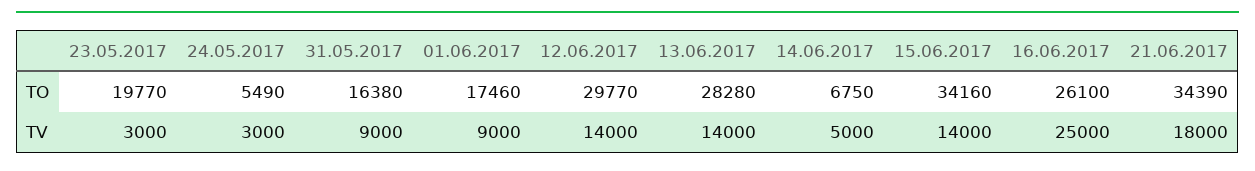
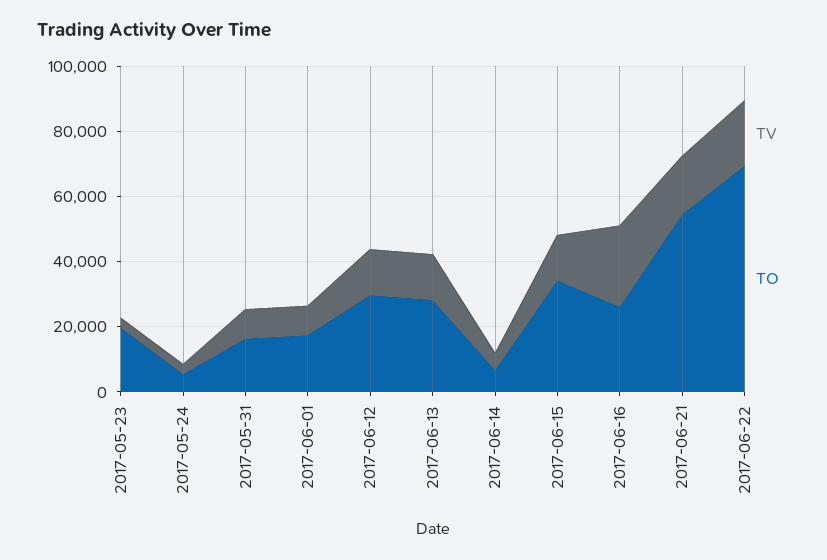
TO, 21.06.2017: 34390 -> 55000
TV, 2017-06-22: none -> 20000
TO, 2017-06-22: none -> 70000

